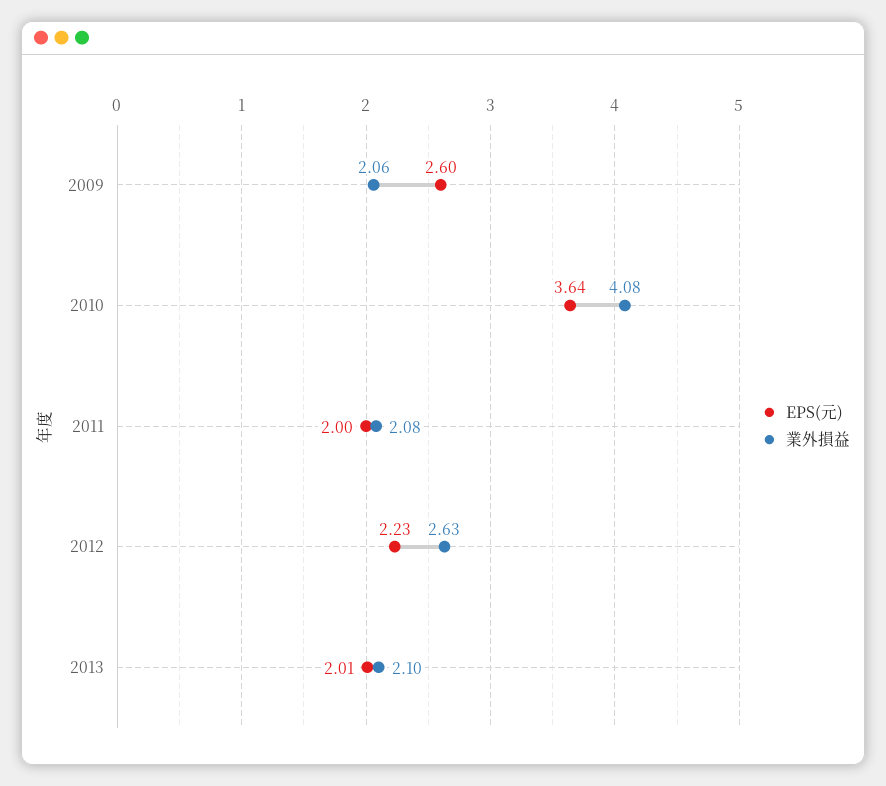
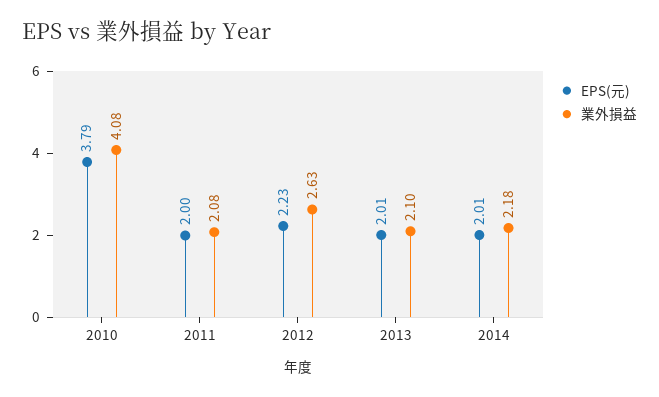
EPS(元), 2009: 2.6 -> none
業外損益, 2009: 2.06 -> none
EPS(元), 2010: 3.64 -> 3.79
EPS(元), 2014: none -> 2.01
業外損益, 2014: none -> 2.18

